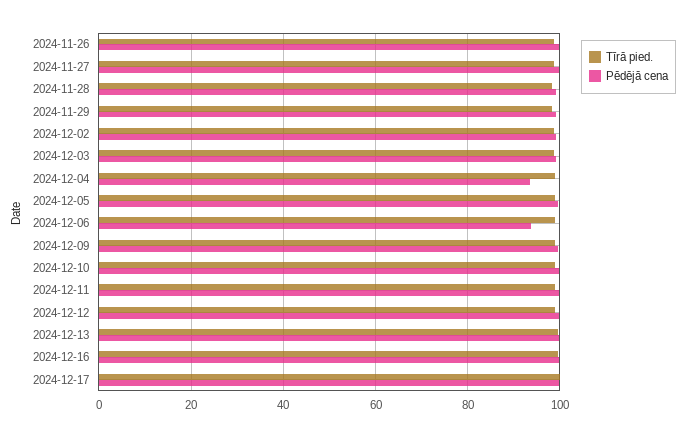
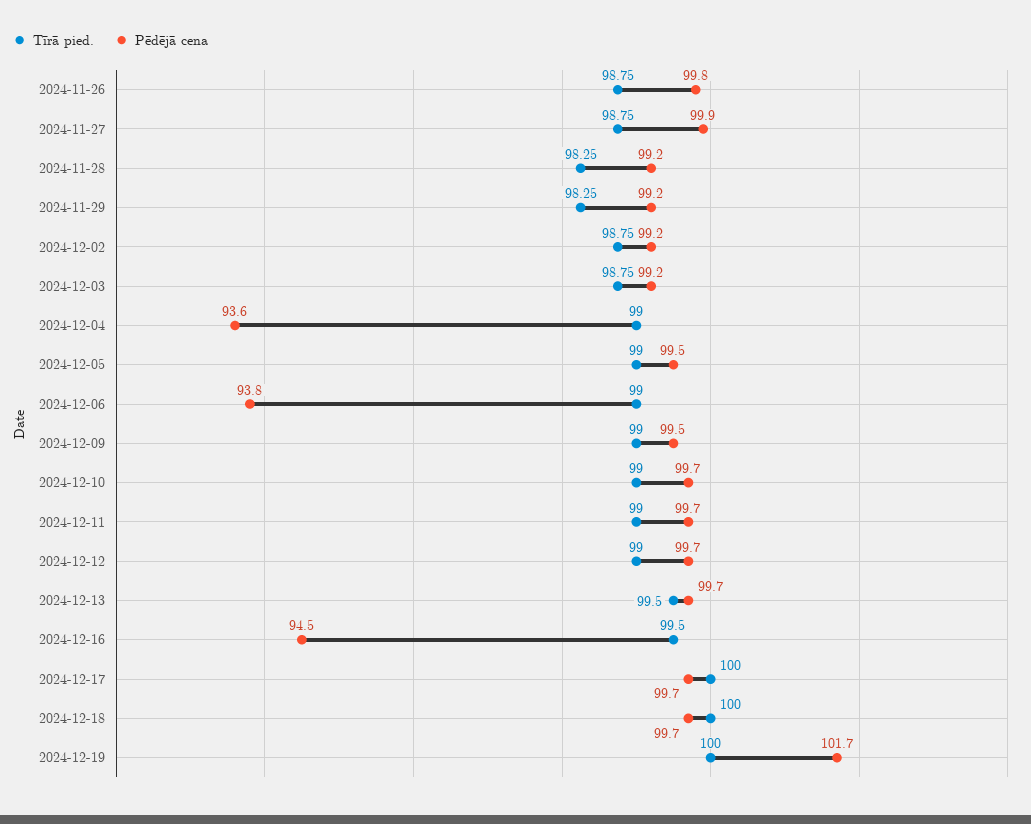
Pēdējā cena, 2024-12-16: 100 -> 94.5
Tīrā pied., 2024-12-18: none -> 100
Pēdējā cena, 2024-12-18: none -> 99.7
Tīrā pied., 2024-12-19: none -> 100
Pēdējā cena, 2024-12-19: none -> 101.7

